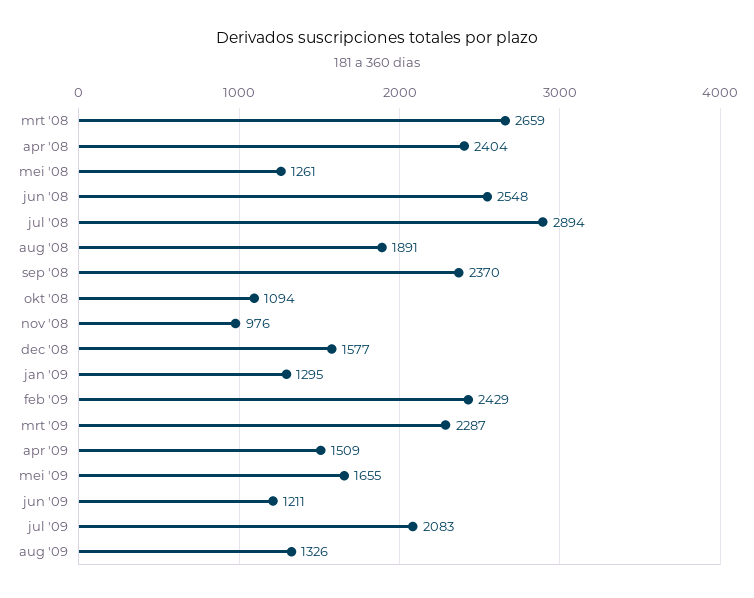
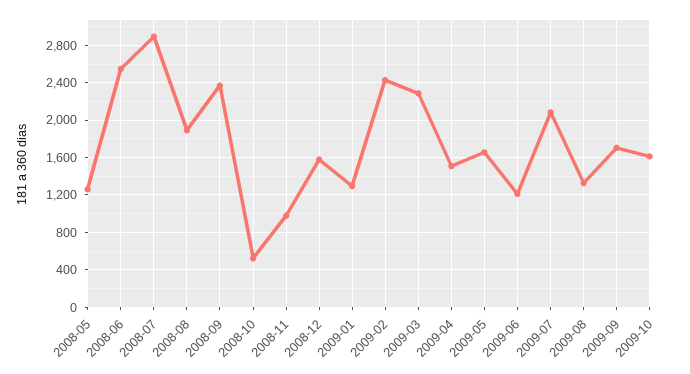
mrt '08: 2659 -> none
apr '08: 2404 -> none
okt '08: 1094 -> 500
2009-09: none -> 1700
2009-10: none -> 1600

